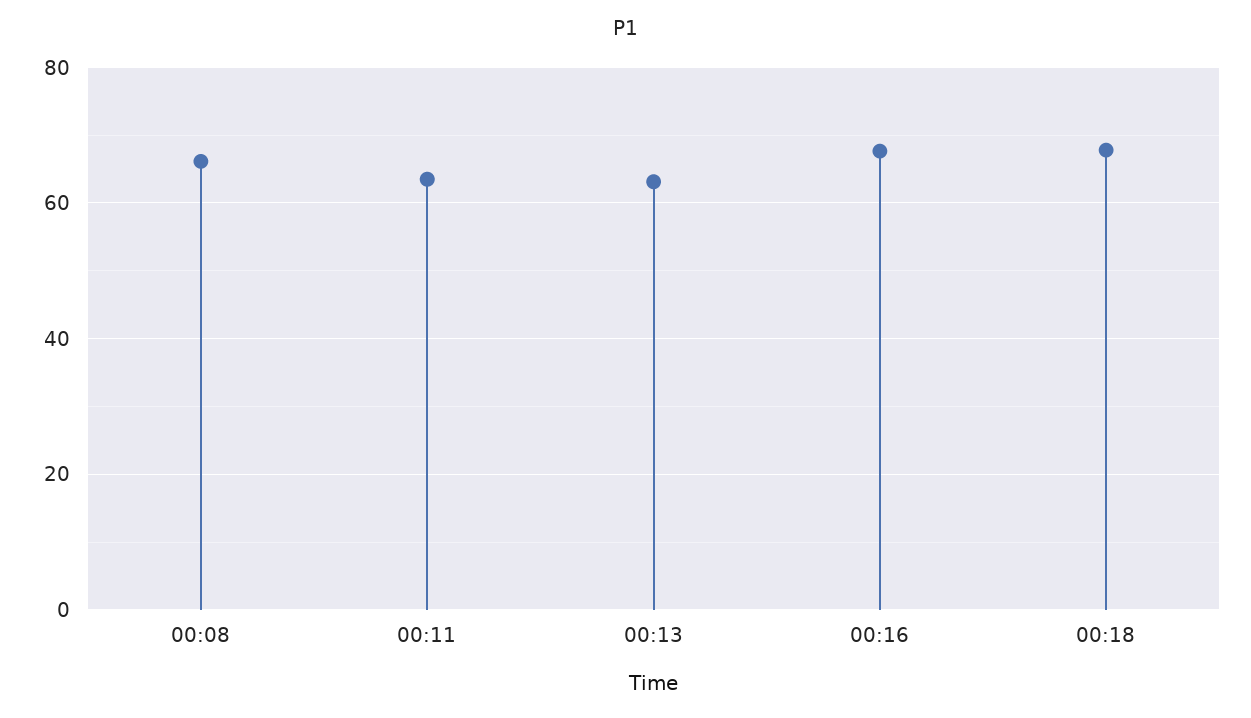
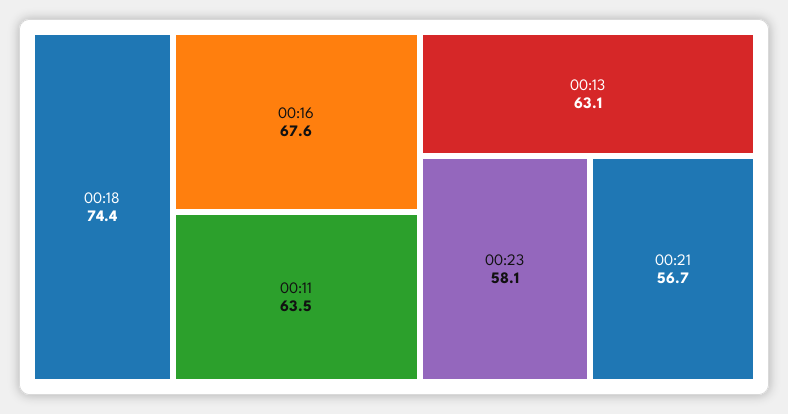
00:08: 66 -> none
00:18: 68 -> 74.4
00:23: none -> 58.1
00:21: none -> 56.7

